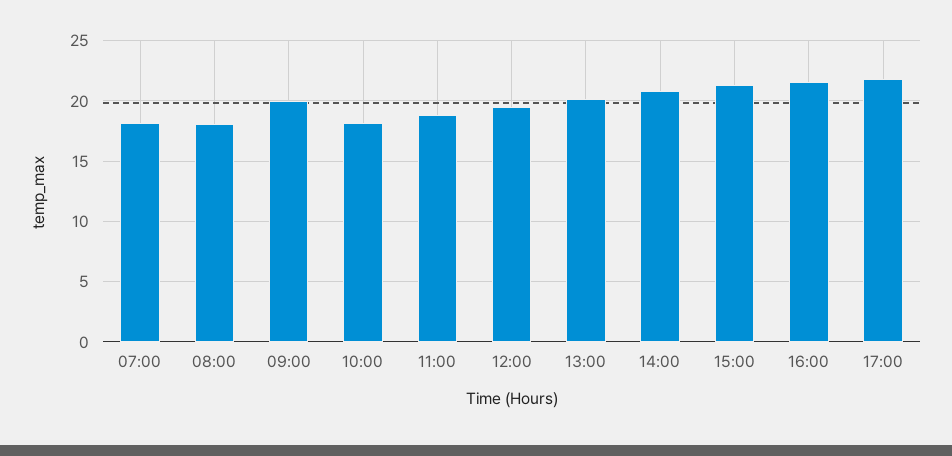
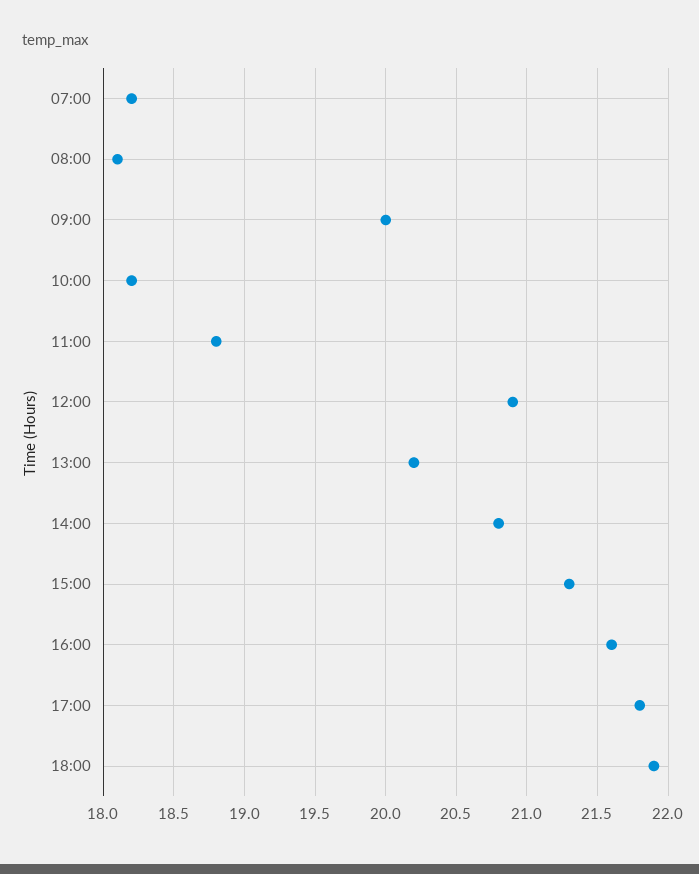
12:00: 19.5 -> 20.9
18:00: none -> 21.9

